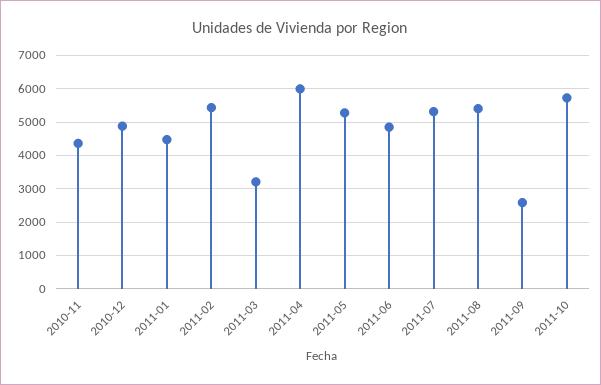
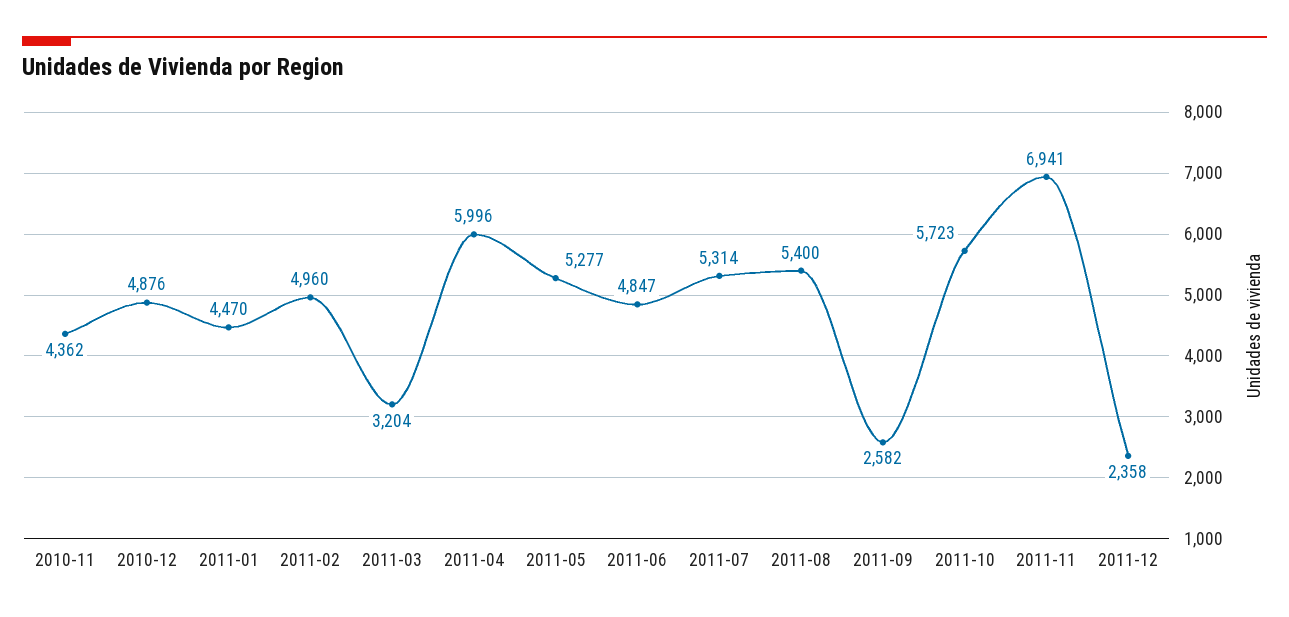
2011-02: 5400 -> 4960
2011-11: none -> 6941
2011-12: none -> 2358

